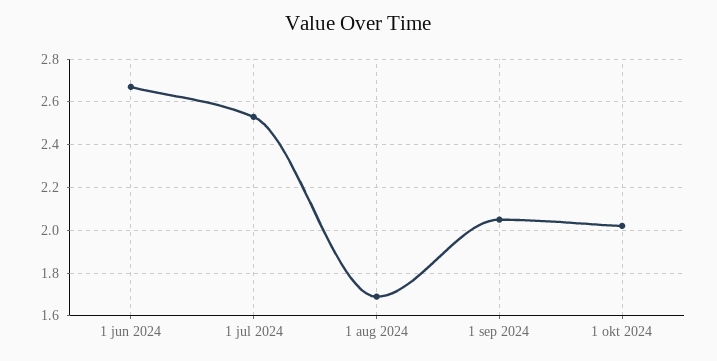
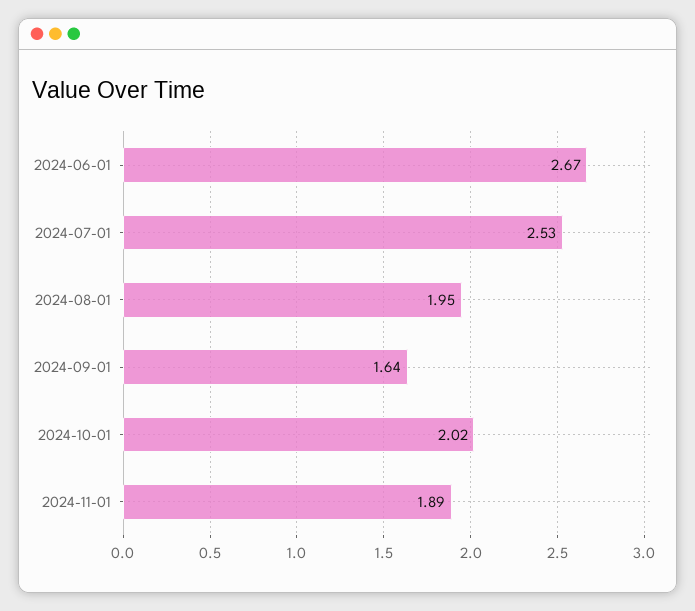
1 aug 2024: 1.7 -> 1.95
1 sep 2024: 2.05 -> 1.64
2024-11-01: none -> 1.89

